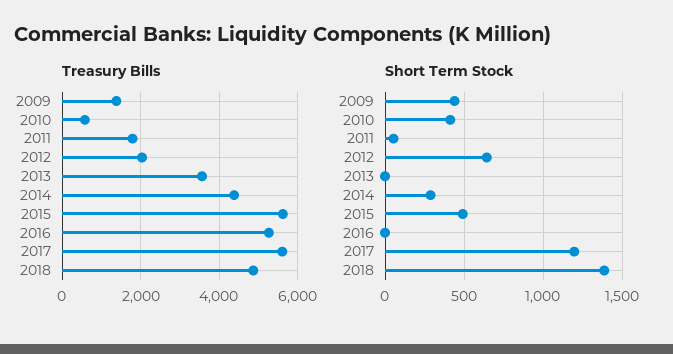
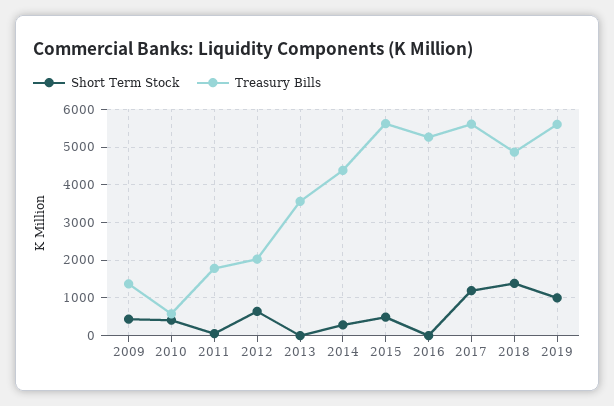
Short Term Stock, 2019: none -> 1000
Treasury Bills, 2019: none -> 5600

